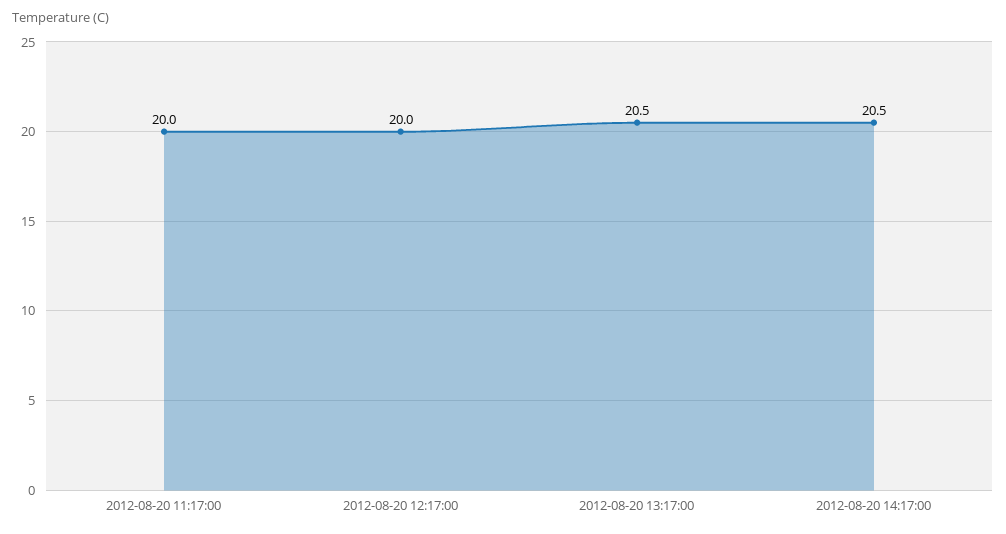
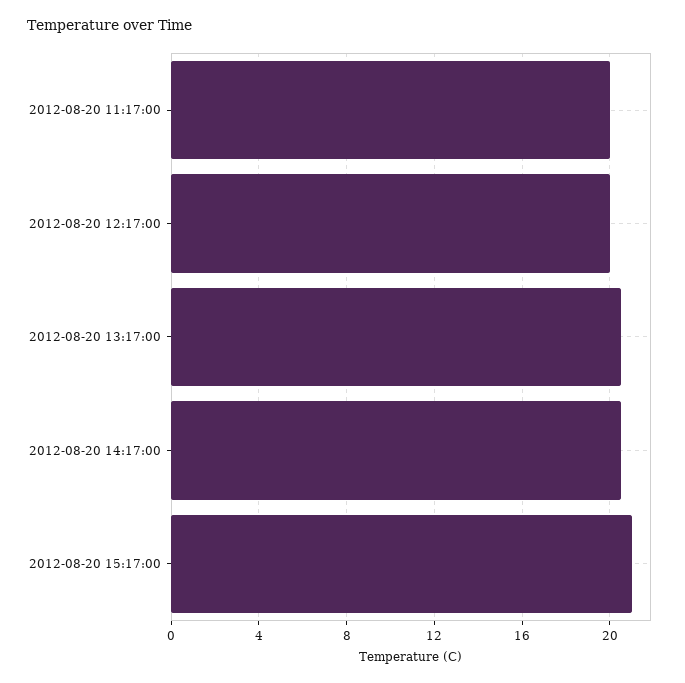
2012-08-20 15:17:00: none -> 21

